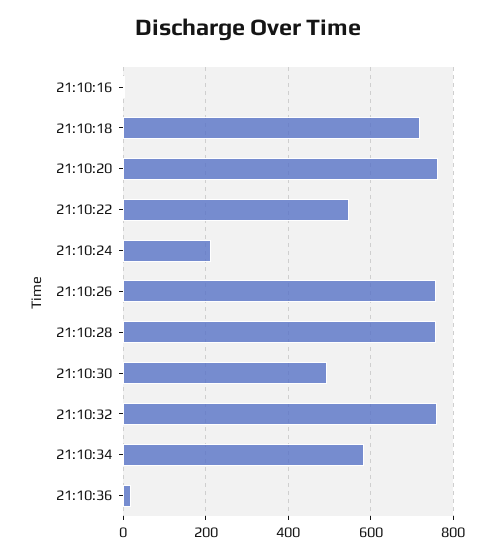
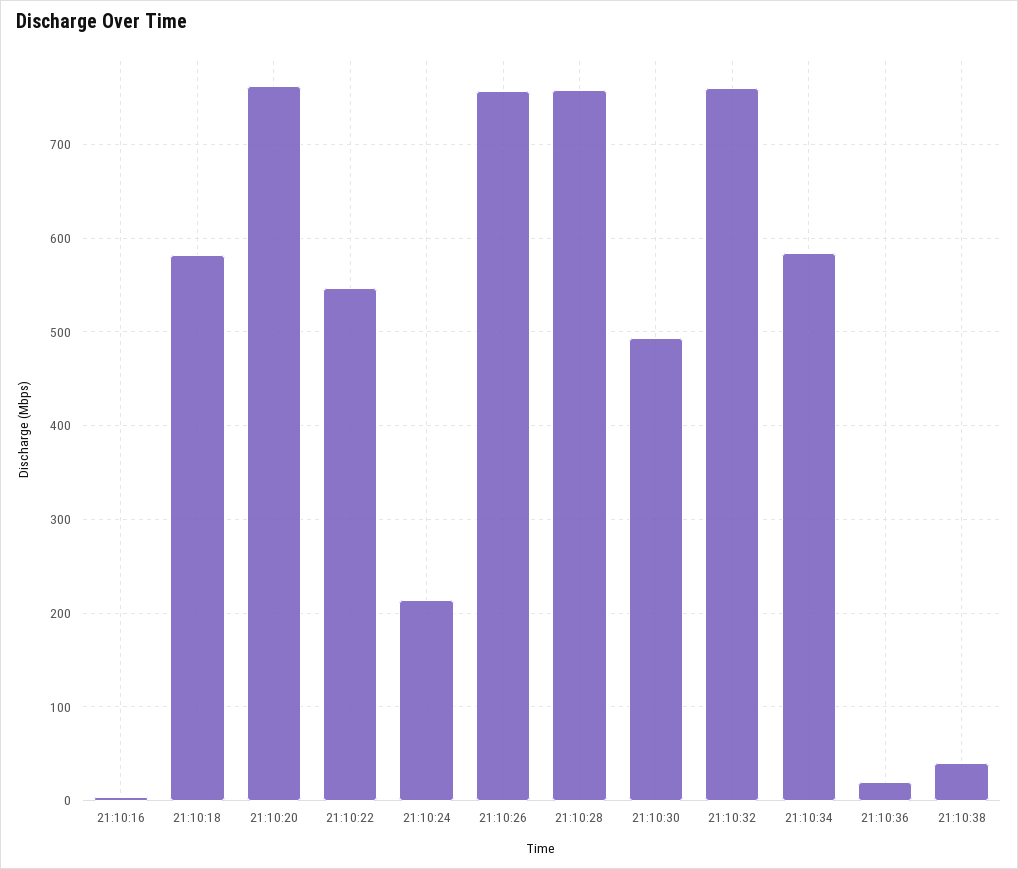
21:10:18: 720 -> 580
21:10:38: none -> 40

